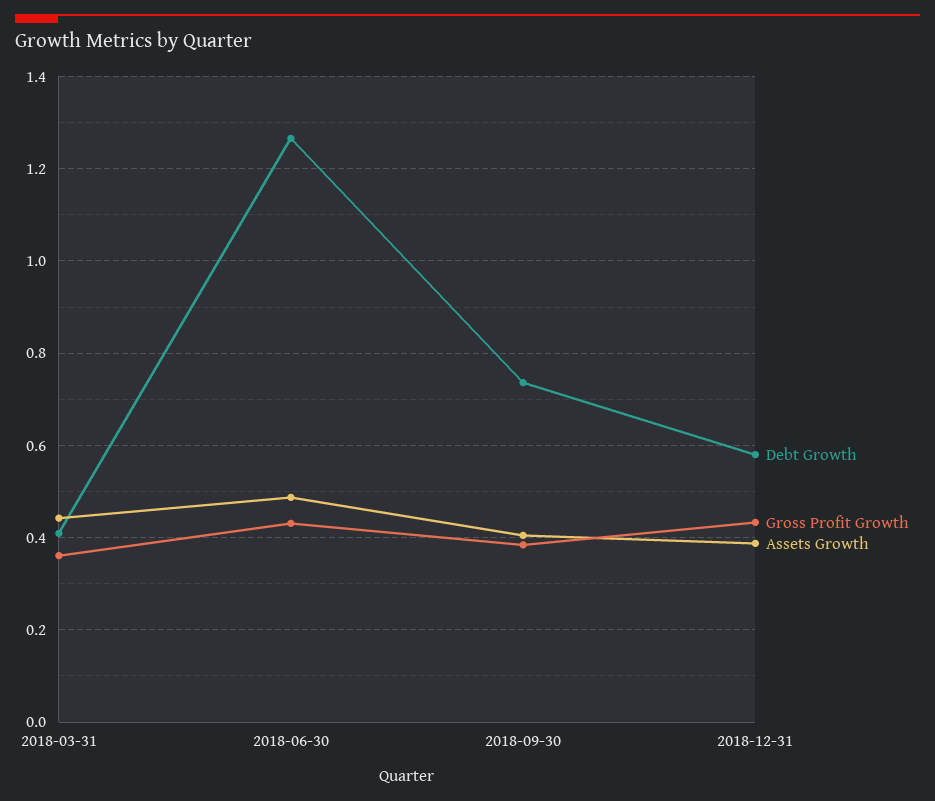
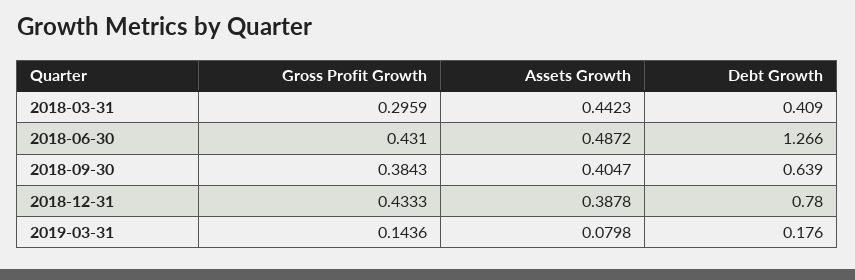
Gross Profit Growth, 2018-03-31: 0.36 -> 0.2959
Debt Growth, 2018-09-30: 0.74 -> 0.639
Debt Growth, 2018-12-31: 0.58 -> 0.78
Gross Profit Growth, 2019-03-31: none -> 0.1436
Assets Growth, 2019-03-31: none -> 0.0798
Debt Growth, 2019-03-31: none -> 0.176

